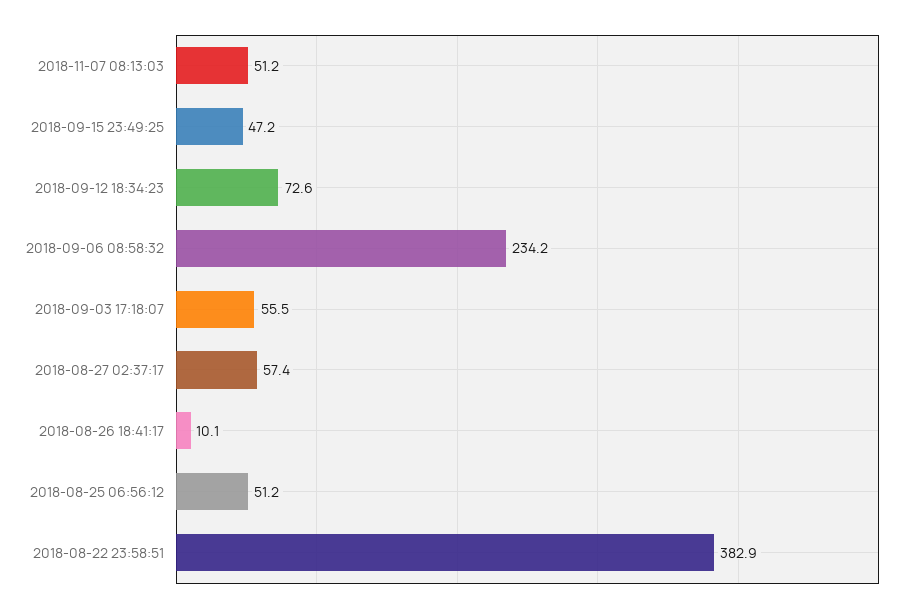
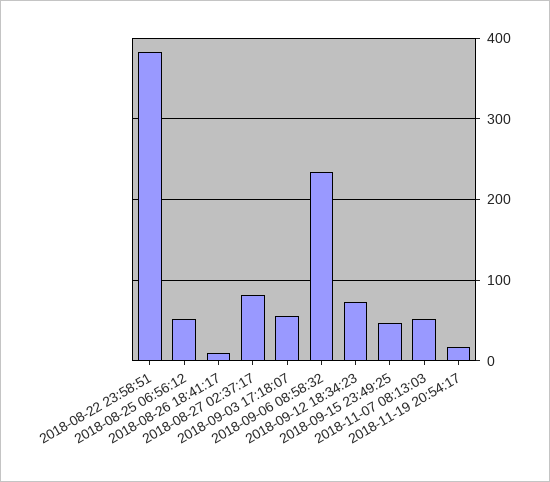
2018-08-27 02:37:17: 57.4 -> 80
2018-11-19 20:54:17: none -> 20

